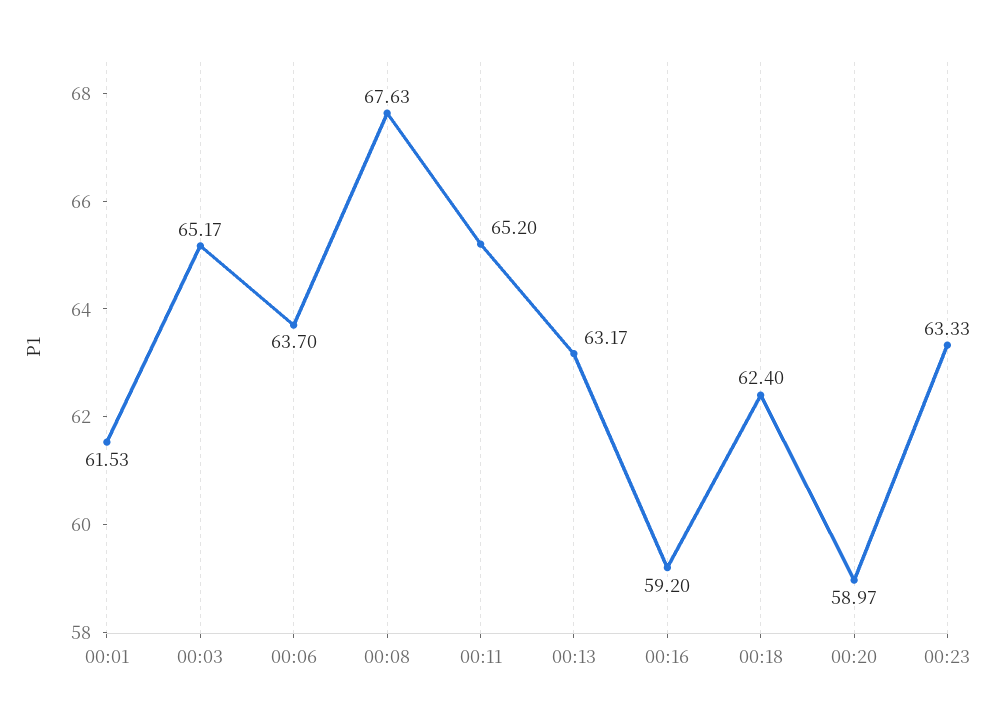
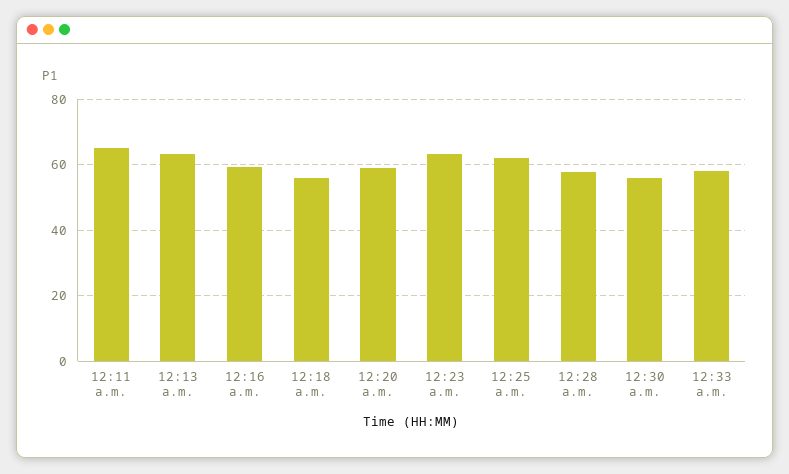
00:01: 61.53 -> none
00:03: 65.17 -> none
00:06: 63.7 -> none
00:08: 67.63 -> none
00:18: 62.4 -> 56
12:25 a.m.: none -> 62
12:28 a.m.: none -> 58
12:30 a.m.: none -> 56
12:33 a.m.: none -> 58

